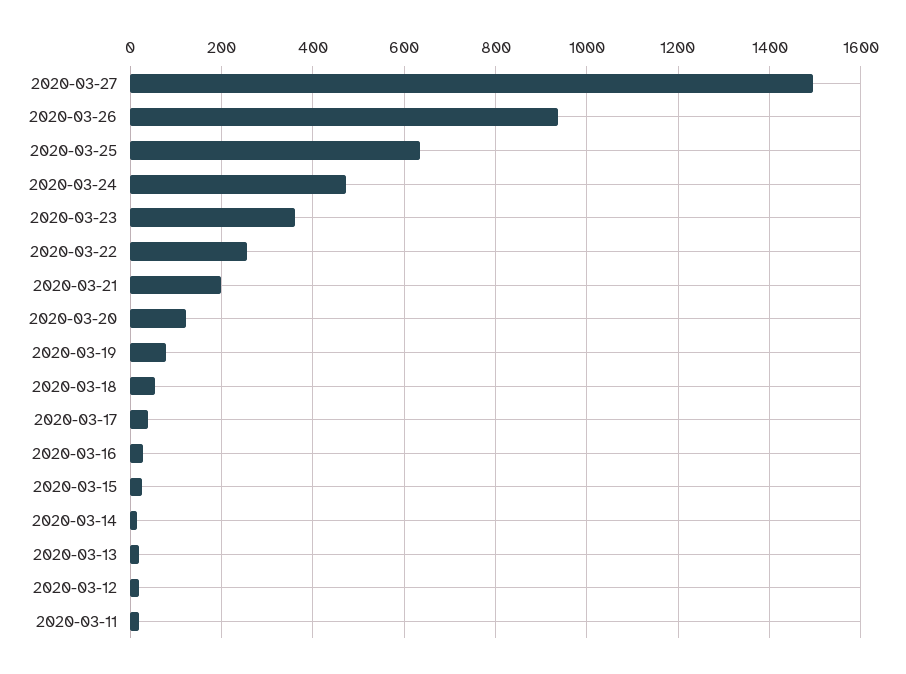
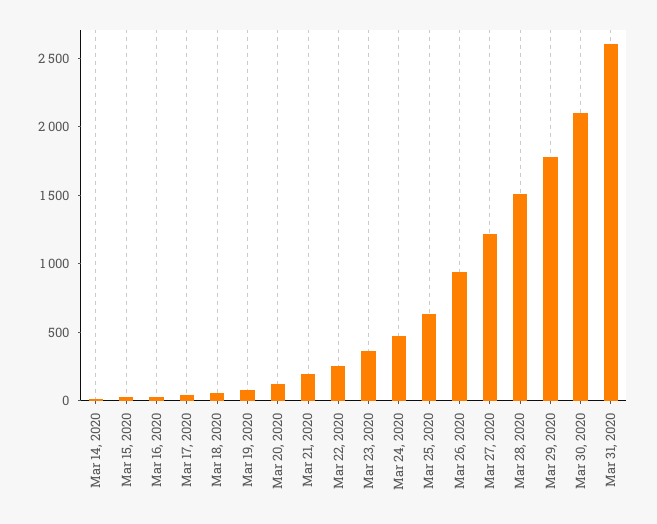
2020-03-27: 1500 -> 1200
2020-03-13: 20 -> none
2020-03-12: 20 -> none
2020-03-11: 20 -> none
Mar 28, 2020: none -> 1500
Mar 29, 2020: none -> 1800
Mar 30, 2020: none -> 2100
Mar 31, 2020: none -> 2600

